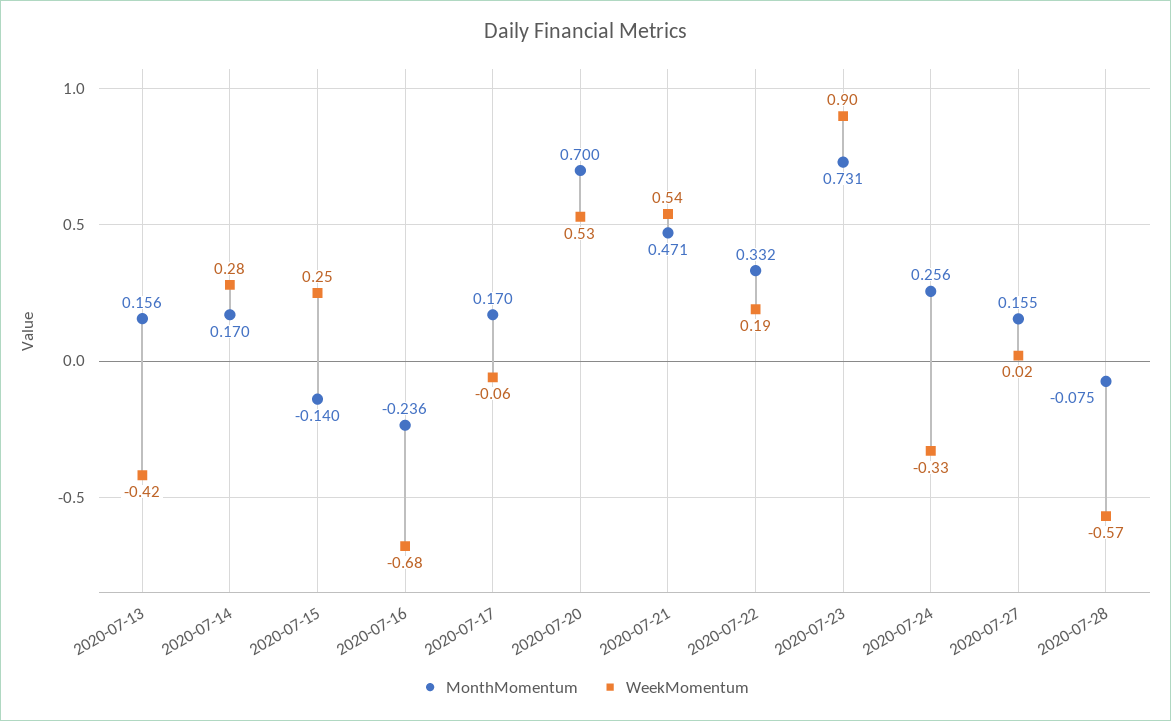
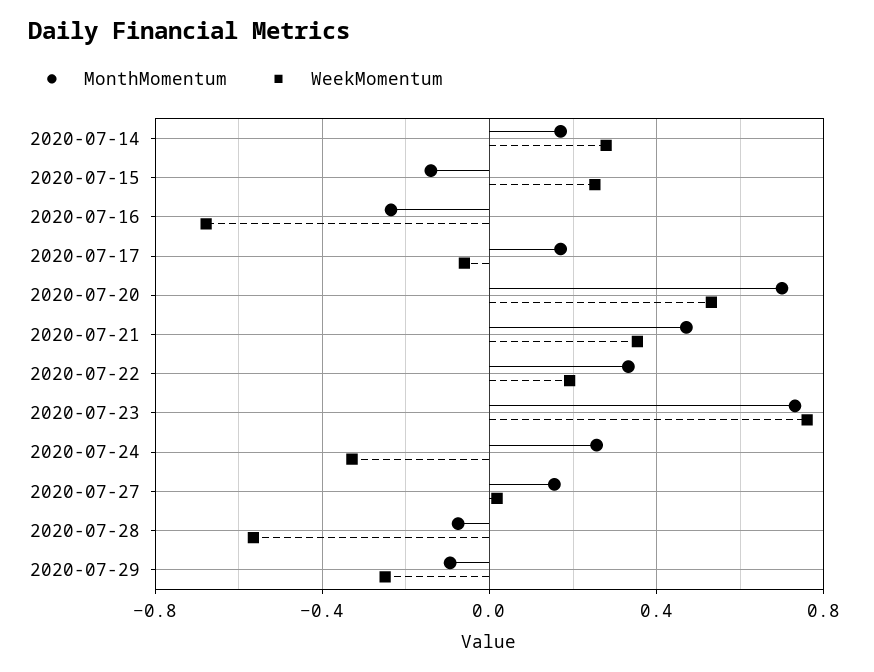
MonthMomentum, 2020-07-13: 0.156 -> none
WeekMomentum, 2020-07-13: -0.42 -> none
WeekMomentum, 2020-07-21: 0.54 -> 0.35
WeekMomentum, 2020-07-23: 0.9 -> 0.75
MonthMomentum, 2020-07-29: none -> -0.1
WeekMomentum, 2020-07-29: none -> -0.25

